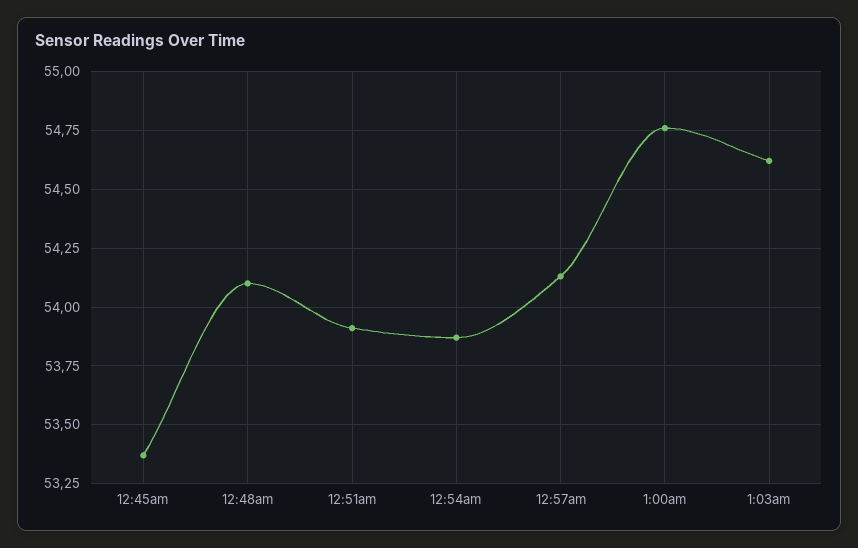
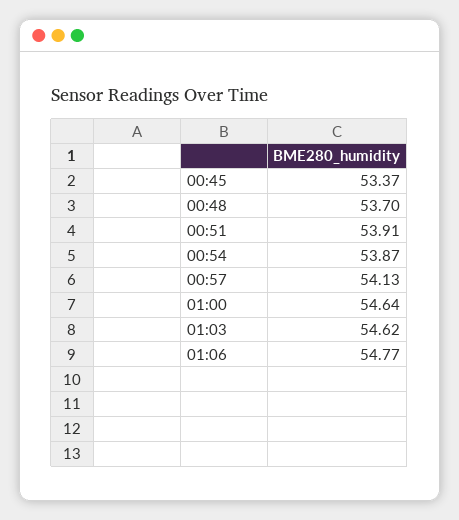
12:48am: 54.1 -> 53.7
1:00am: 54.75 -> 54.64
01:06: none -> 54.77

